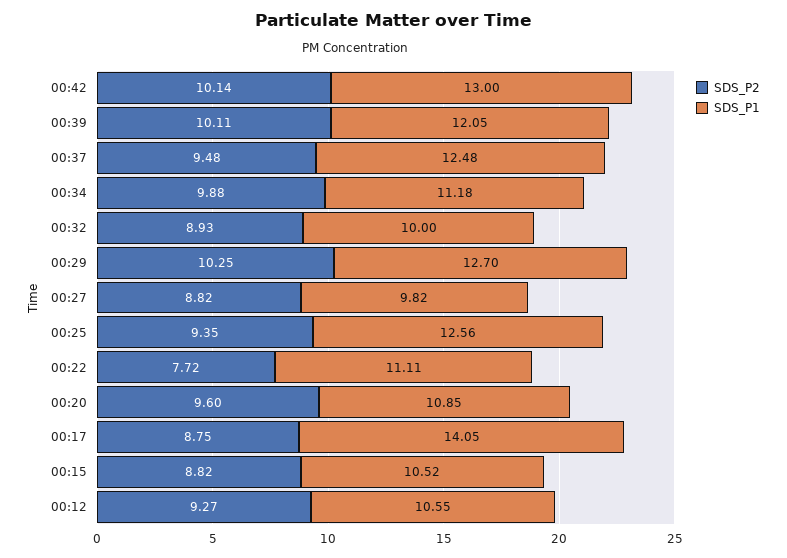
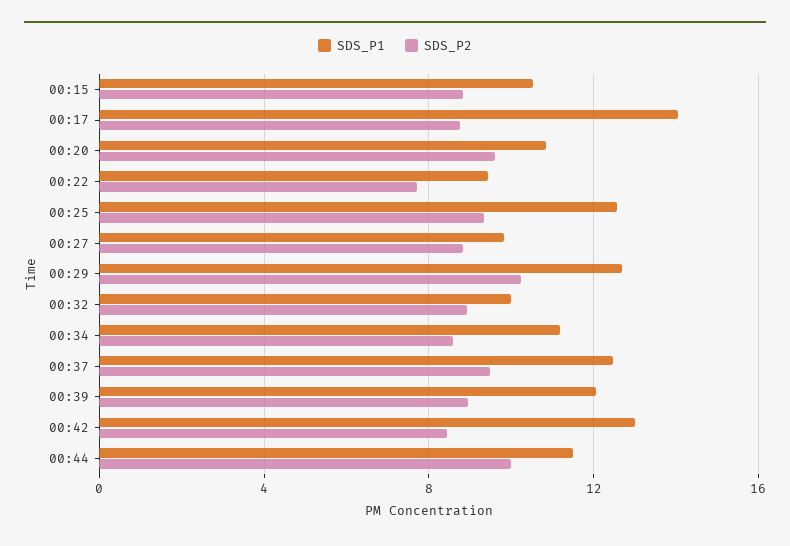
SDS_P2, 00:42: 10.14 -> 8.5
SDS_P2, 00:39: 10.11 -> 9
SDS_P2, 00:34: 9.88 -> 8.5
SDS_P1, 00:22: 11.11 -> 9.5
SDS_P2, 00:12: 9.27 -> none
SDS_P1, 00:12: 10.55 -> none
SDS_P1, 00:44: none -> 11.5
SDS_P2, 00:44: none -> 10

